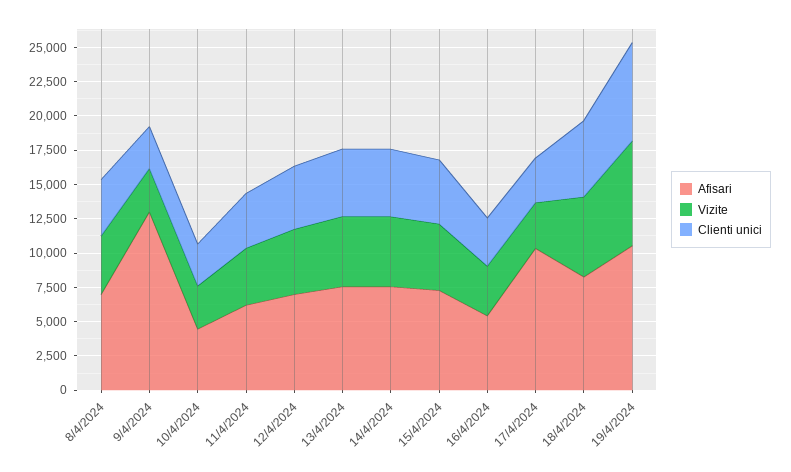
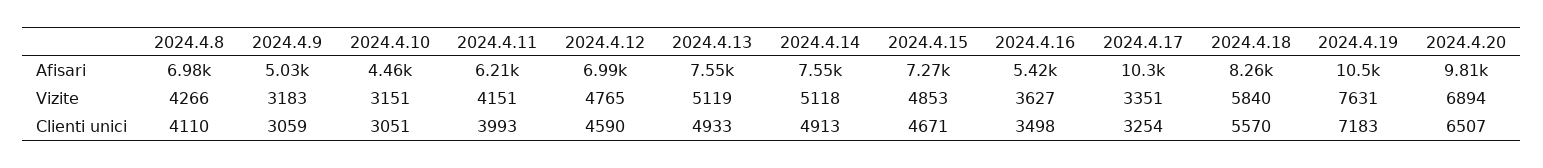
Afisari, 9/4/2024: 12500 -> 5030
Afisari, 2024.4.20: none -> 9810
Vizite, 2024.4.20: none -> 6894
Clienti unici, 2024.4.20: none -> 6507

